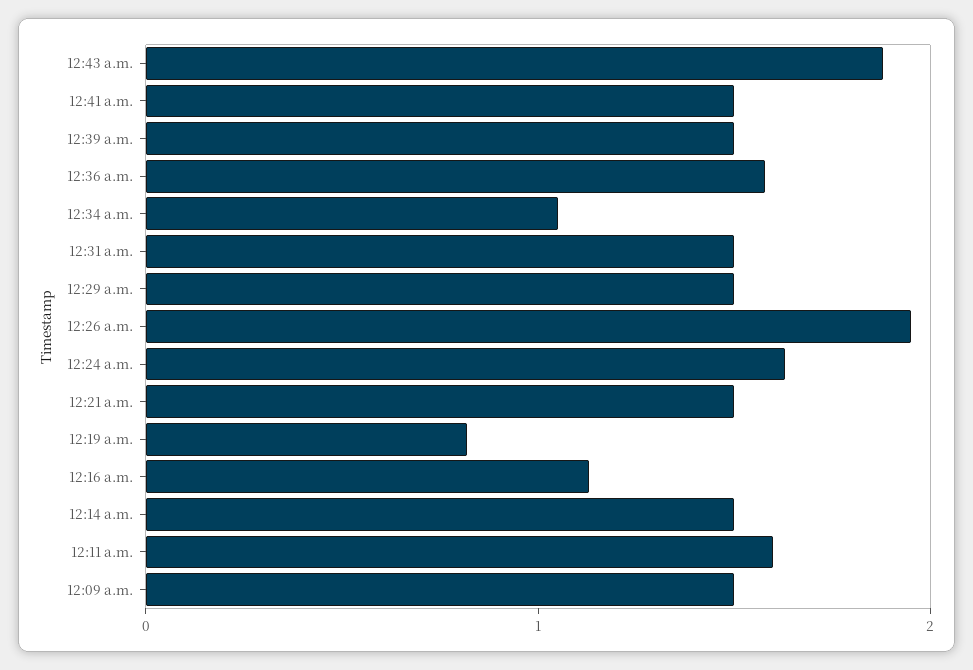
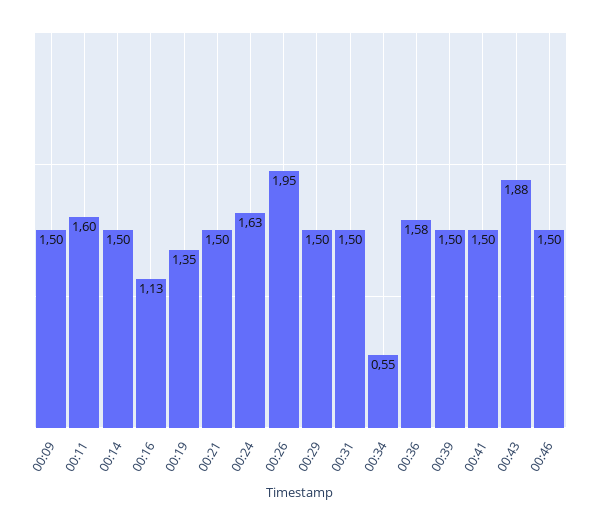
12:34 a.m.: 1 -> 0.55
12:19 a.m.: 0.8 -> 1.35
00:46: none -> 1.5

